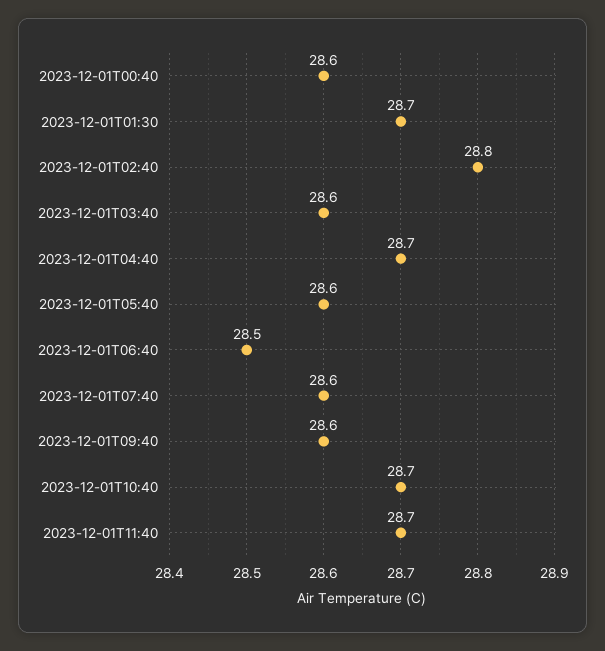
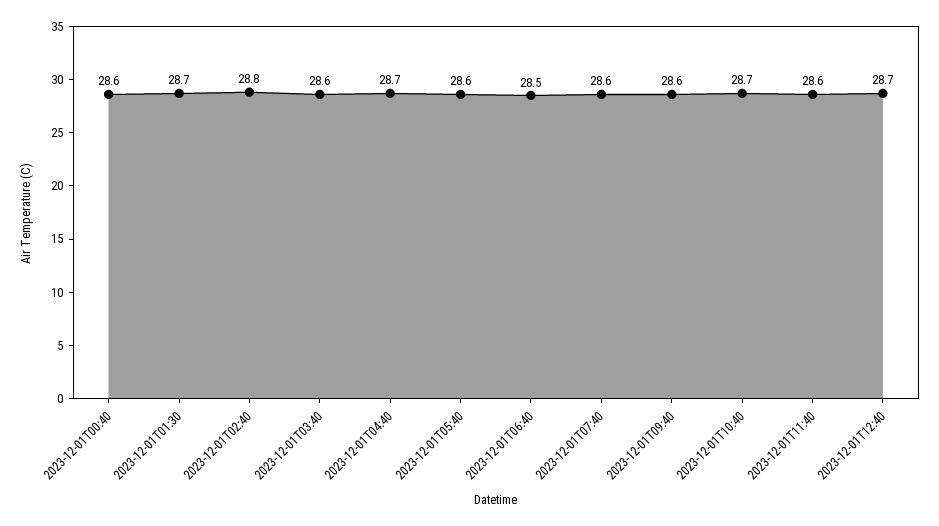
2023-12-01T11:40: 28.7 -> 28.6
2023-12-01T12:40: none -> 28.7

